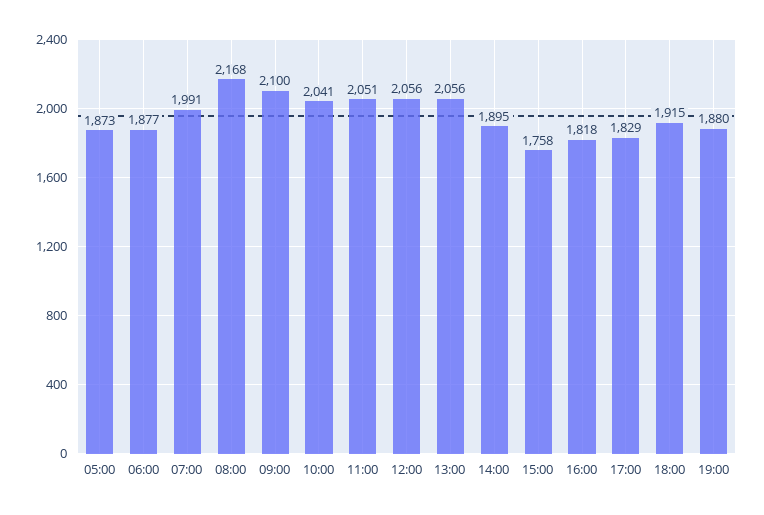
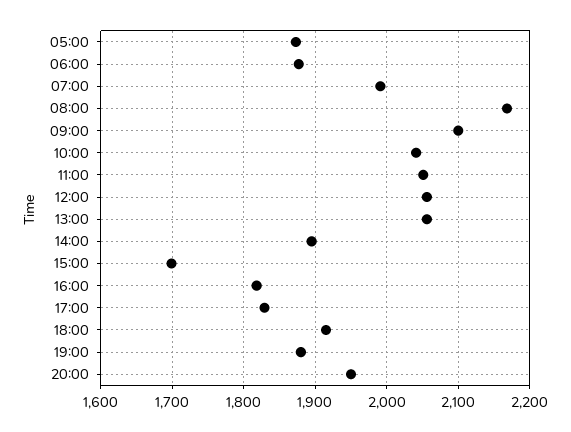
15:00: 1758 -> 1700
20:00: none -> 1950

